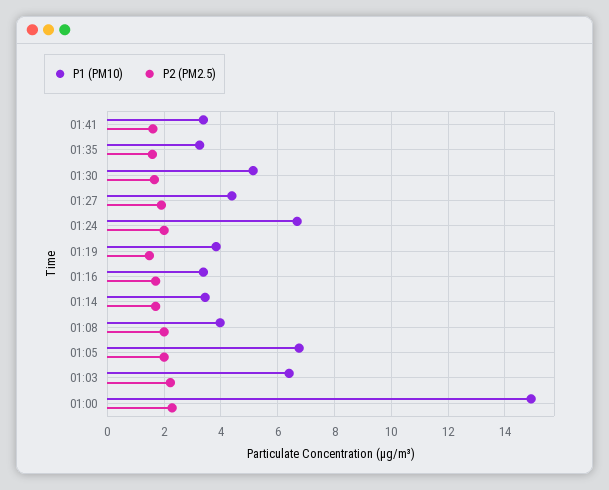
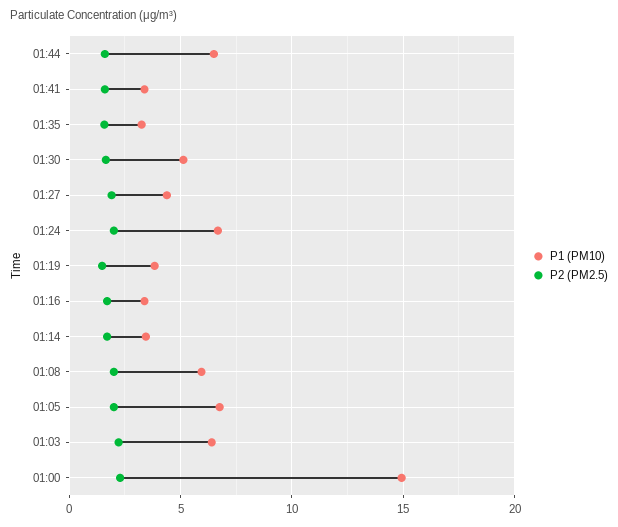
P1 (PM10), 01:08: 4 -> 6
P1 (PM10), 01:44: none -> 6.5
P2 (PM2.5), 01:44: none -> 1.5

